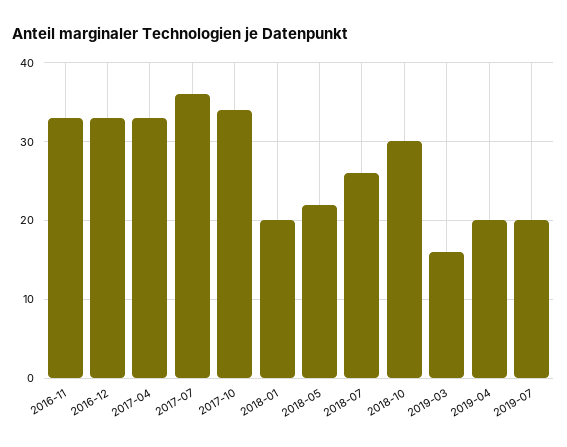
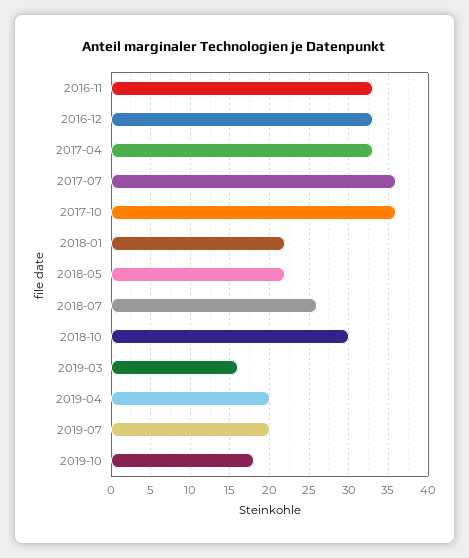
2017-10: 34 -> 36
2018-01: 20 -> 22
2019-10: none -> 18

